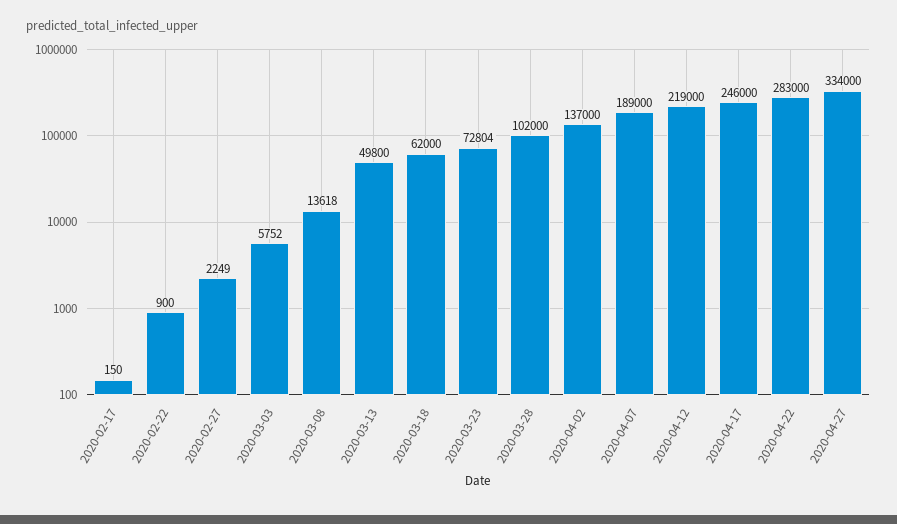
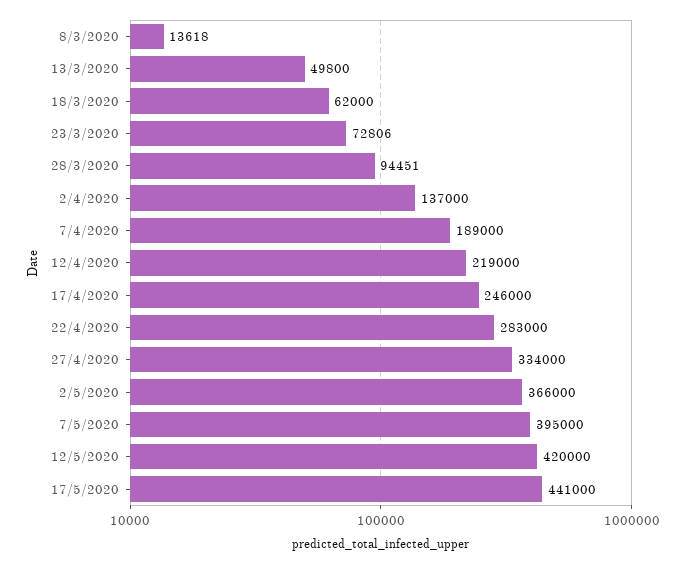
2020-02-17: 150 -> none
2020-02-22: 900 -> none
2020-02-27: 2249 -> none
2020-03-03: 5752 -> none
2020-03-23: 72804 -> 72806
2020-03-28: 102000 -> 94451
2/5/2020: none -> 366000
7/5/2020: none -> 395000
12/5/2020: none -> 420000
17/5/2020: none -> 441000

